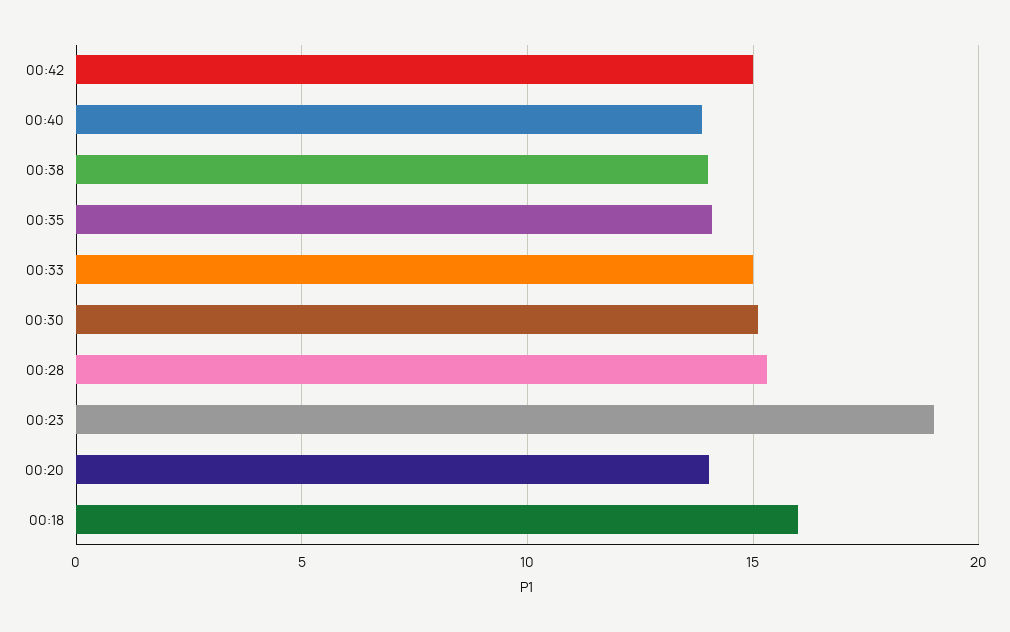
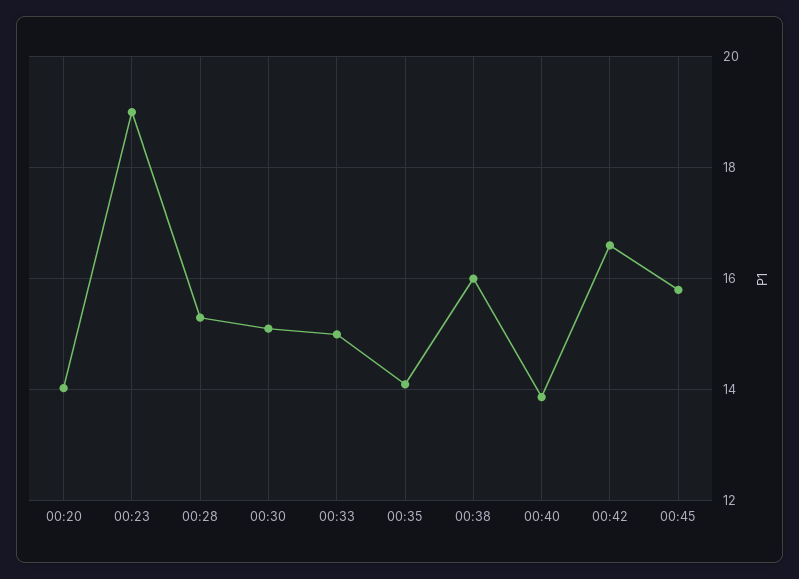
00:42: 15 -> 16.6
00:38: 14 -> 16
00:18: 16 -> none
00:45: none -> 15.8

